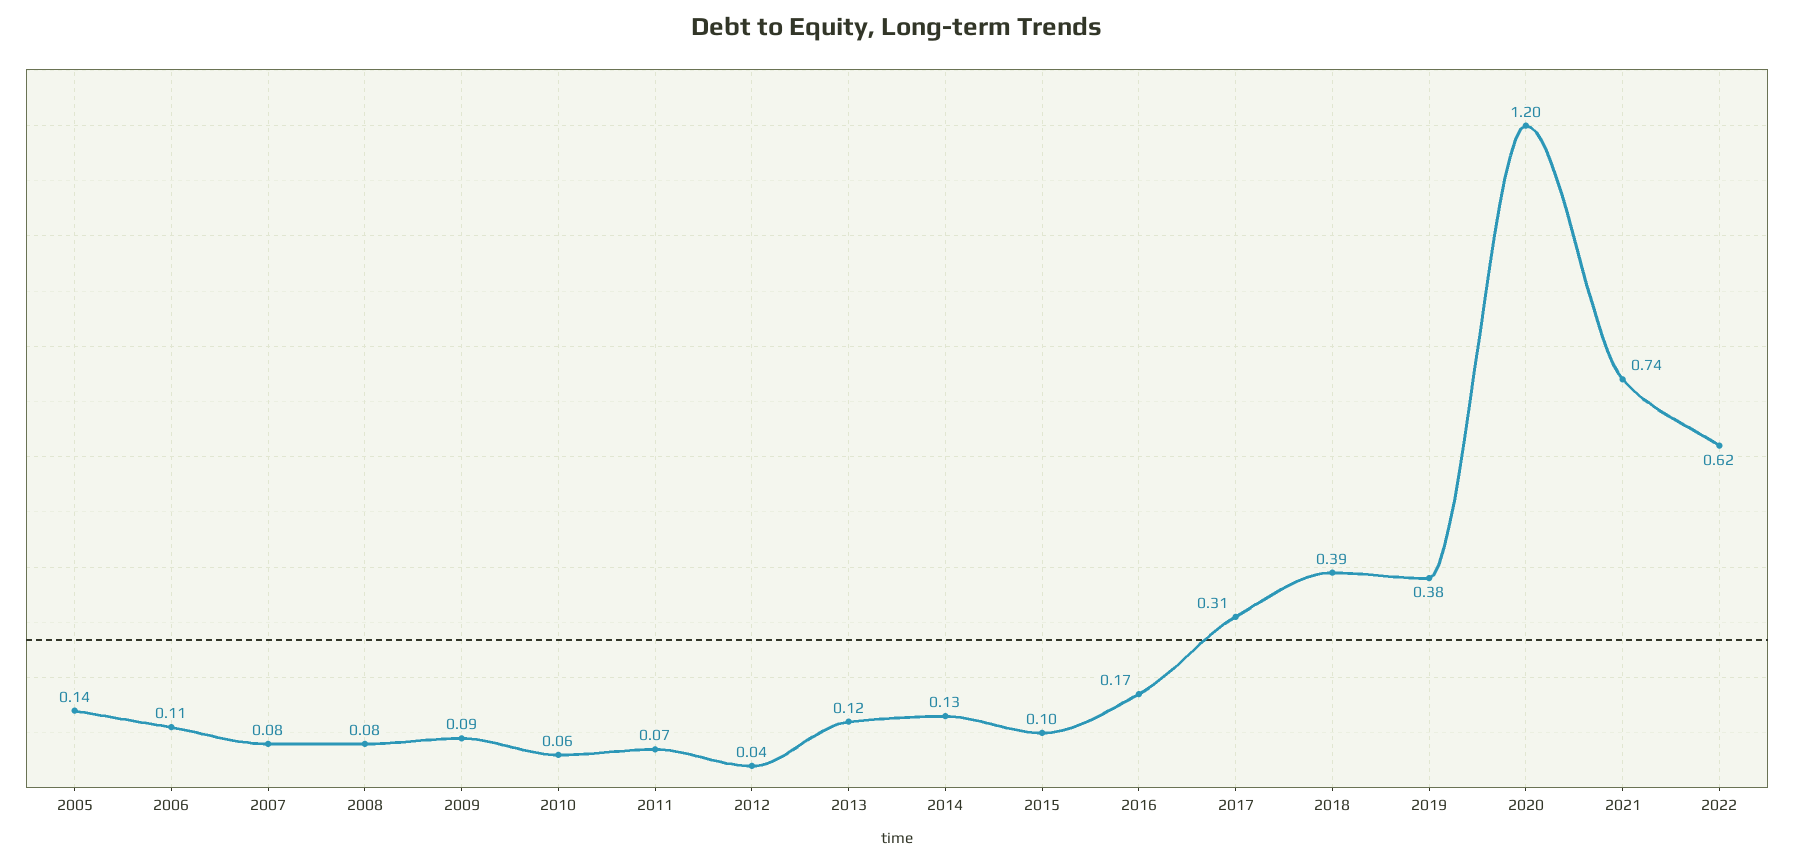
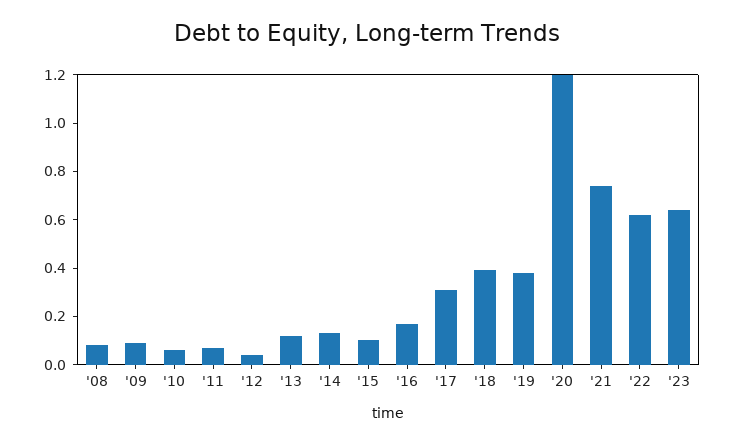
2005: 0.14 -> none
2006: 0.11 -> none
2007: 0.08 -> none
'23: none -> 0.65

